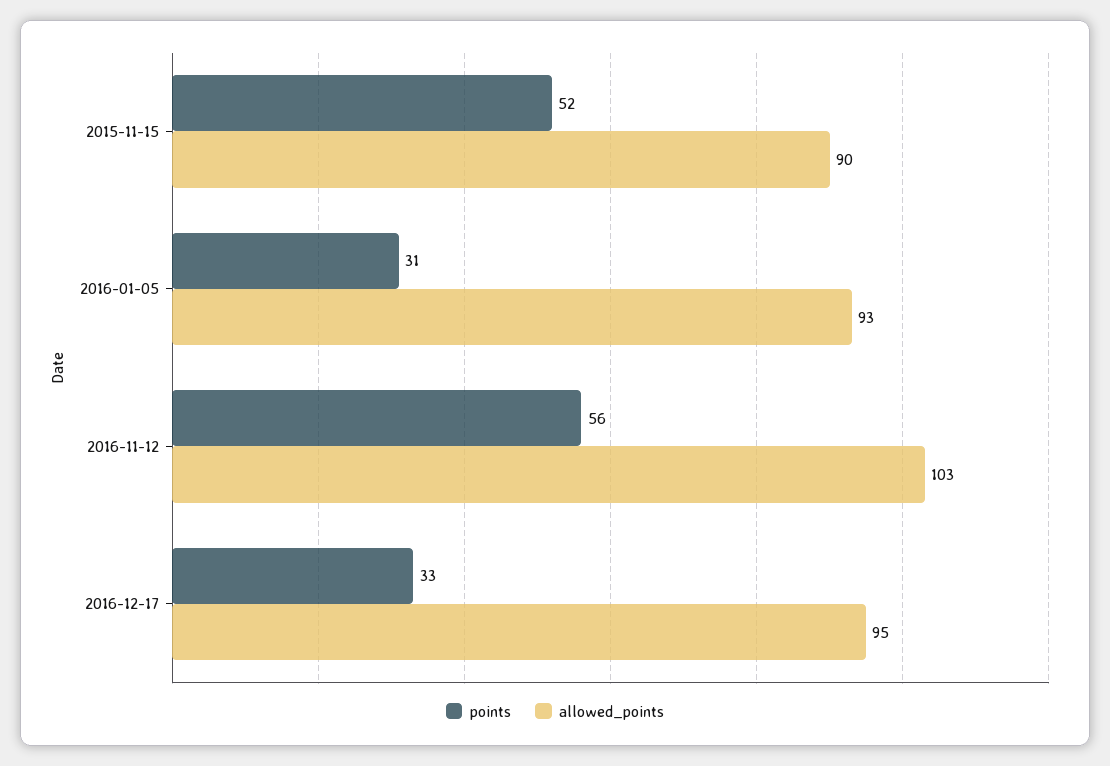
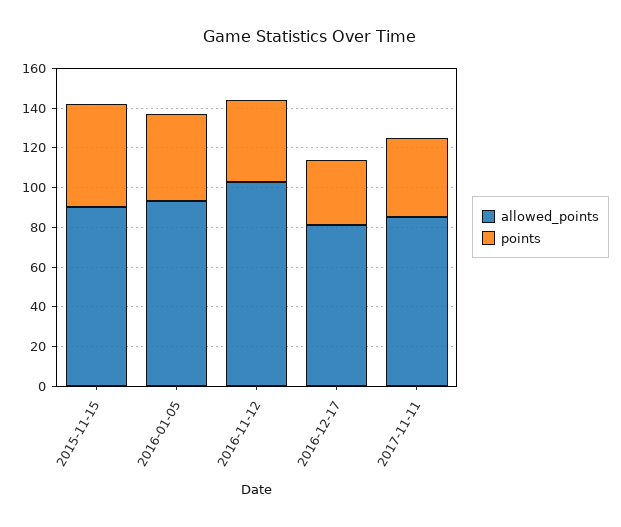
points, 2016-01-05: 31 -> 45
points, 2016-11-12: 56 -> 40
allowed_points, 2016-12-17: 95 -> 80
allowed_points, 2017-11-11: none -> 85
points, 2017-11-11: none -> 40

